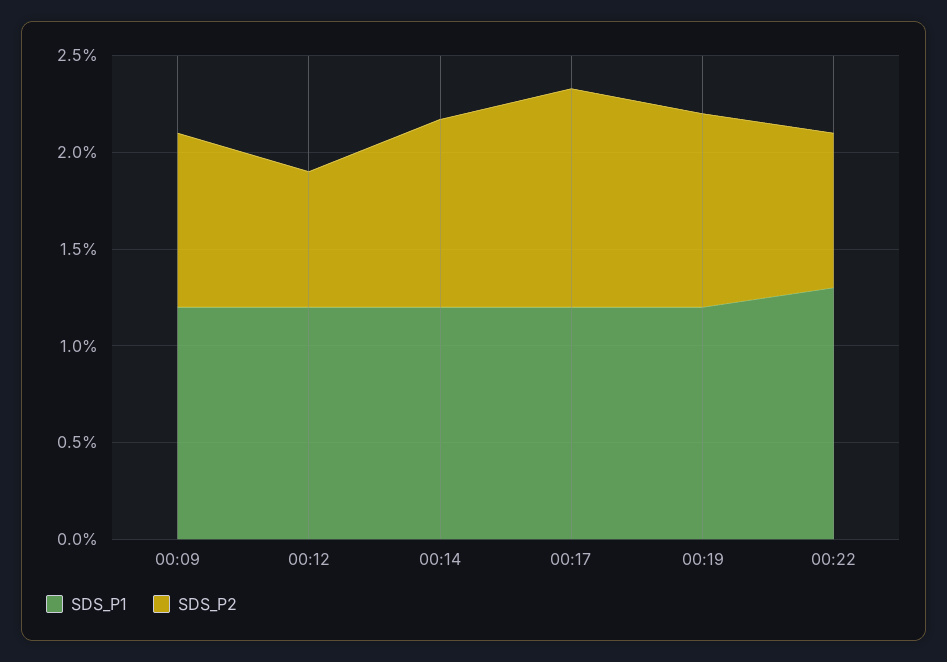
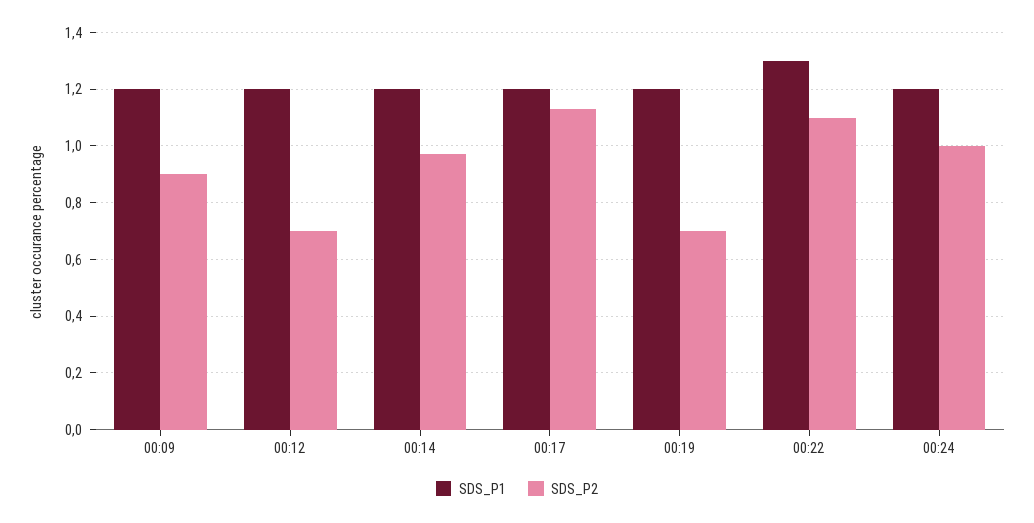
SDS_P2, 00:19: 1 -> 0.7
SDS_P2, 00:22: 0.8 -> 1.1
SDS_P1, 00:24: none -> 1.2
SDS_P2, 00:24: none -> 1

